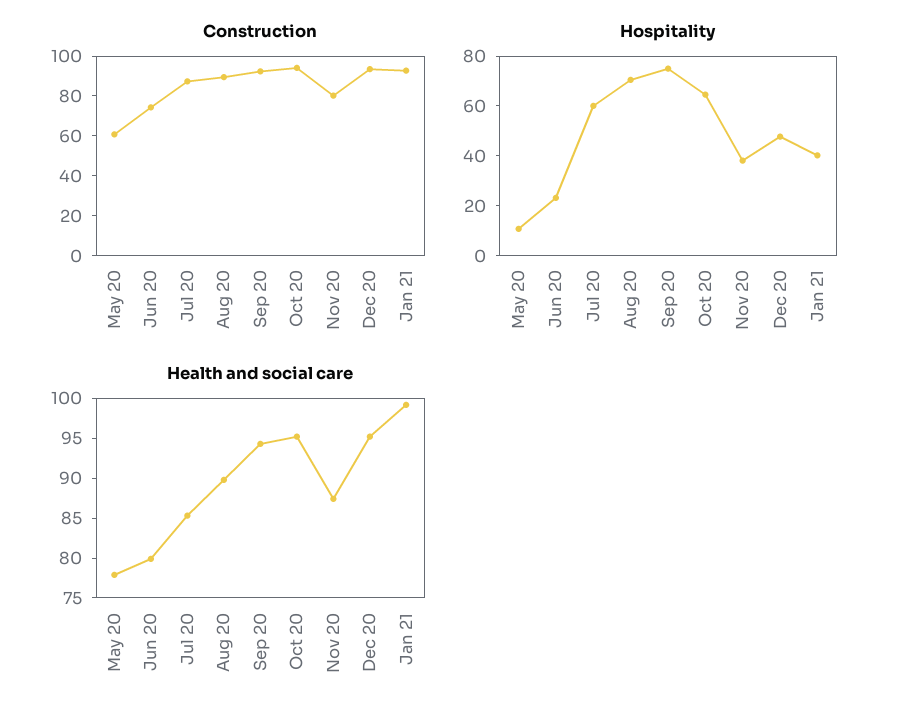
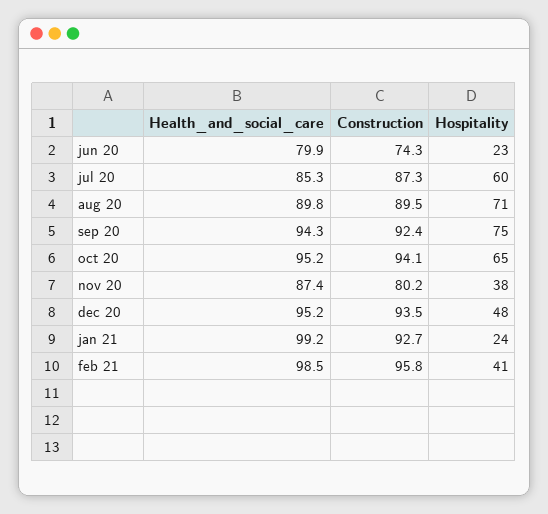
Construction, May 20: 60 -> none
Hospitality, May 20: 10 -> none
Hospitality, Jan 21: 40 -> 24
Health and social care, May 20: 77.5 -> none
Health and social care, feb 21: none -> 98.5
Construction, feb 21: none -> 95.8
Hospitality, feb 21: none -> 41

